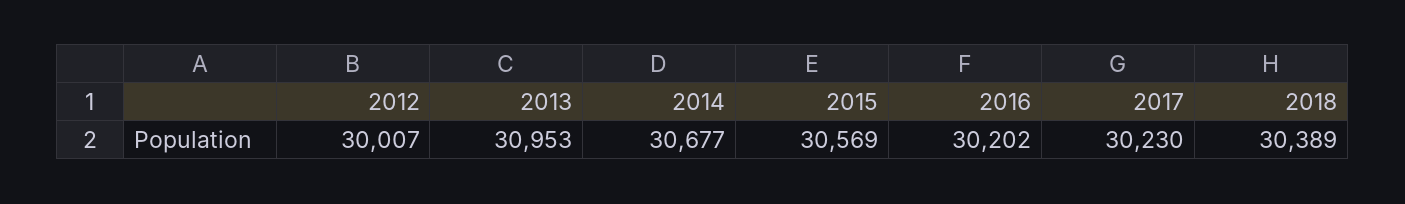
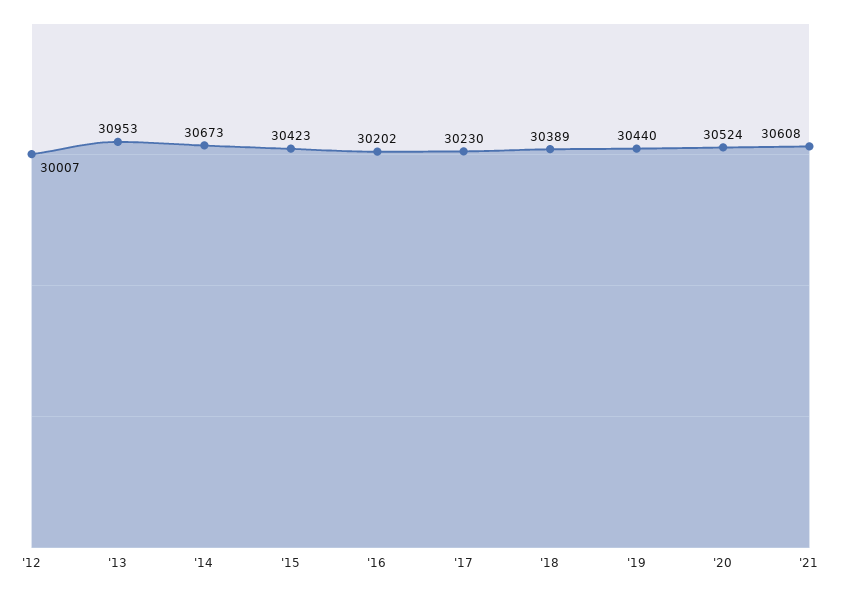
2014: 30677 -> 30673
2015: 30569 -> 30423
'19: none -> 30440
'20: none -> 30524
'21: none -> 30608

